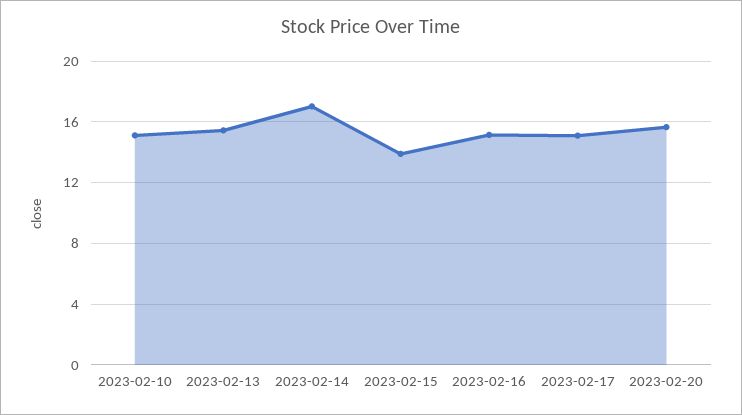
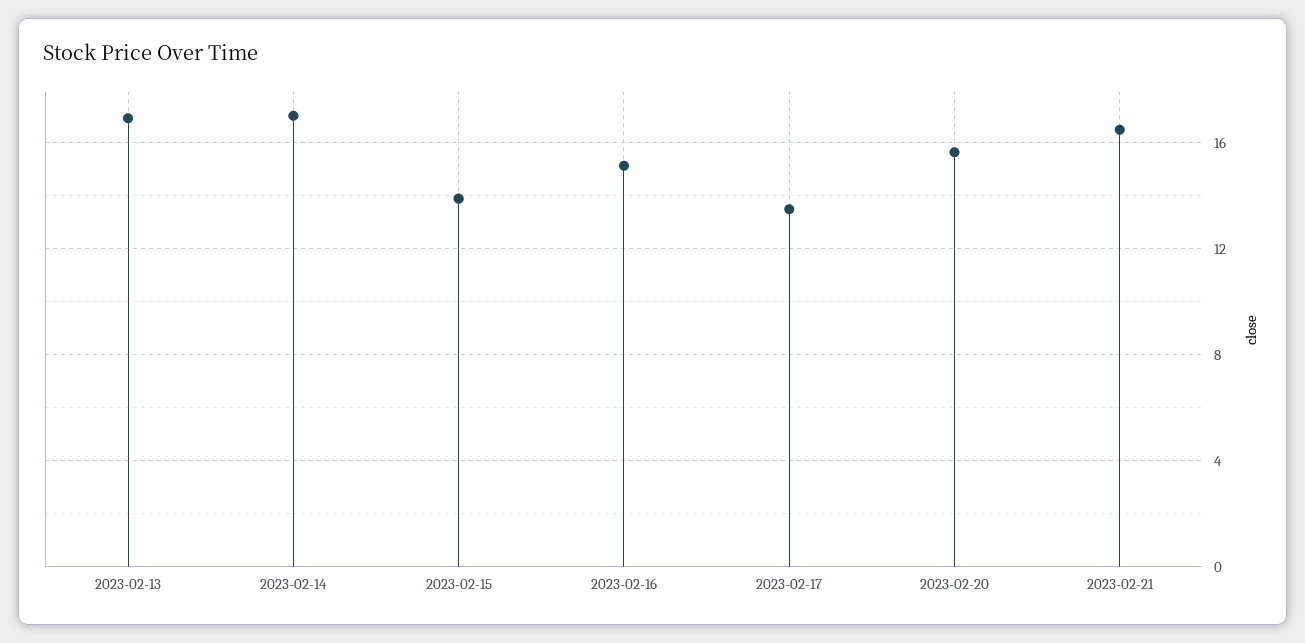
2023-02-10: 15 -> none
2023-02-13: 15.5 -> 17
2023-02-17: 15 -> 13.5
2023-02-21: none -> 16.5

